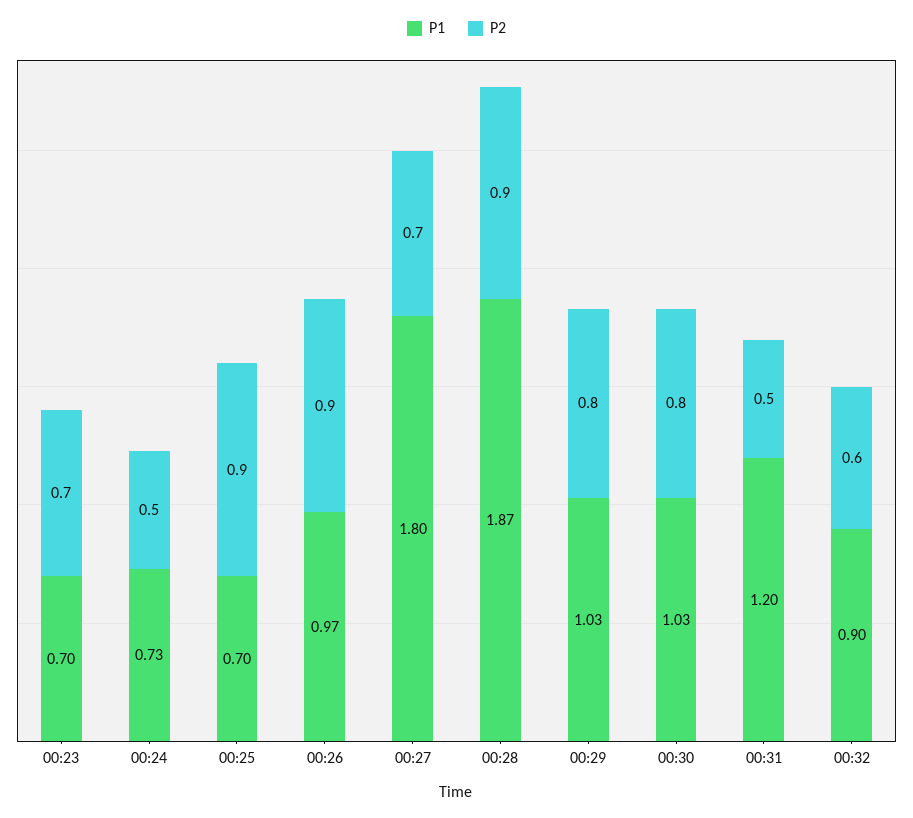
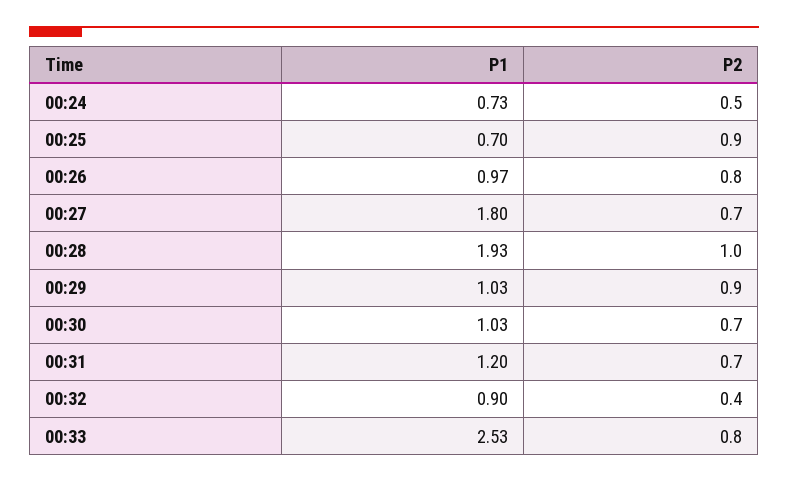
P1, 00:23: 0.7 -> none
P2, 00:23: 0.7 -> none
P2, 00:26: 0.9 -> 0.8
P1, 00:28: 1.87 -> 1.93
P2, 00:28: 0.9 -> 1
P2, 00:29: 0.8 -> 0.9
P2, 00:30: 0.8 -> 0.7
P2, 00:31: 0.5 -> 0.7
P2, 00:32: 0.6 -> 0.4
P1, 00:33: none -> 2.53
P2, 00:33: none -> 0.8

